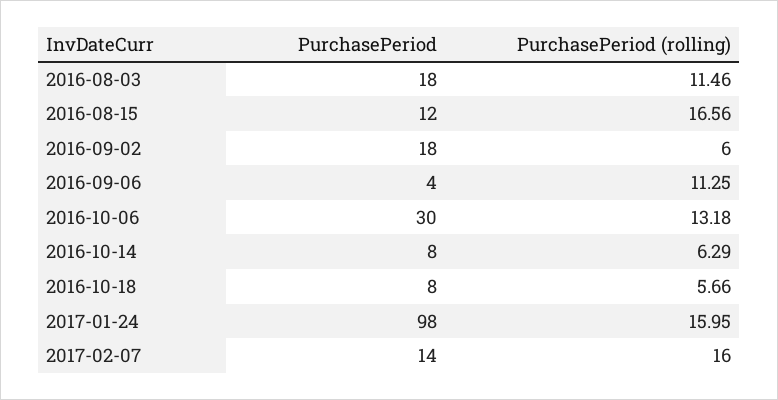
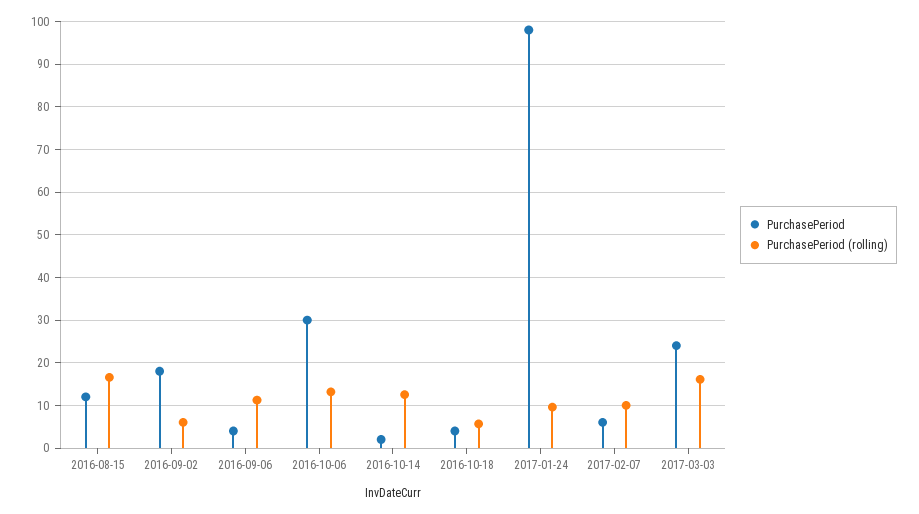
PurchasePeriod, 2016-08-03: 18 -> none
PurchasePeriod (rolling), 2016-08-03: 11.46 -> none
PurchasePeriod, 2016-10-14: 8 -> 2
PurchasePeriod (rolling), 2016-10-14: 6.29 -> 12
PurchasePeriod, 2016-10-18: 8 -> 4
PurchasePeriod (rolling), 2017-01-24: 15.95 -> 10
PurchasePeriod, 2017-02-07: 14 -> 6
PurchasePeriod (rolling), 2017-02-07: 16 -> 10
PurchasePeriod, 2017-03-03: none -> 24
PurchasePeriod (rolling), 2017-03-03: none -> 16

